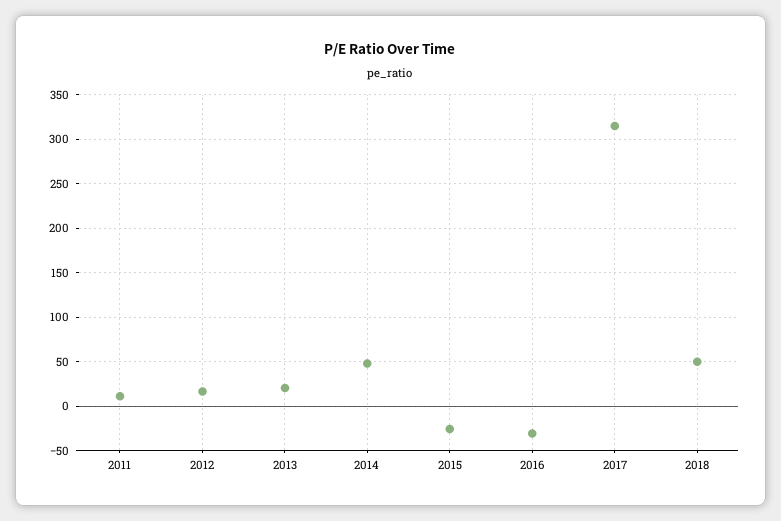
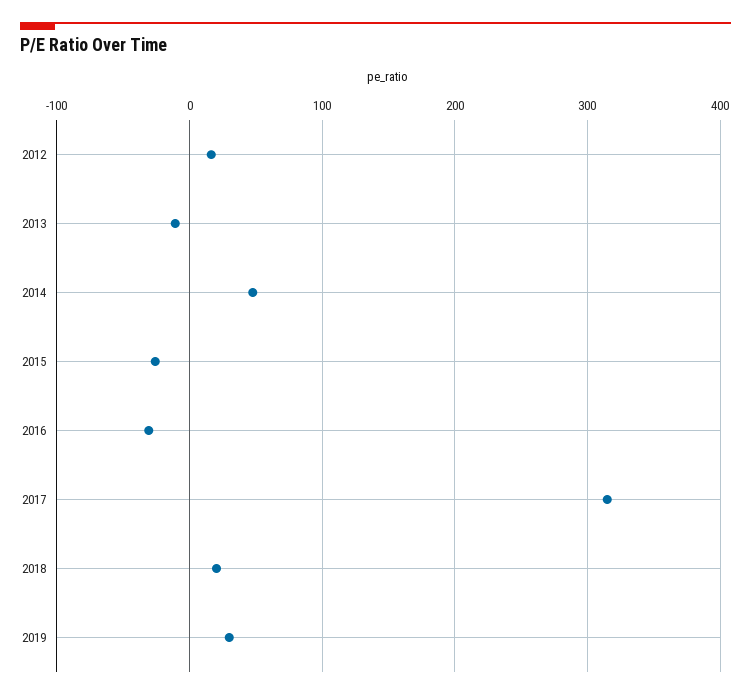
2011: 10 -> none
2013: 20 -> -10
2018: 50 -> 20
2019: none -> 30

